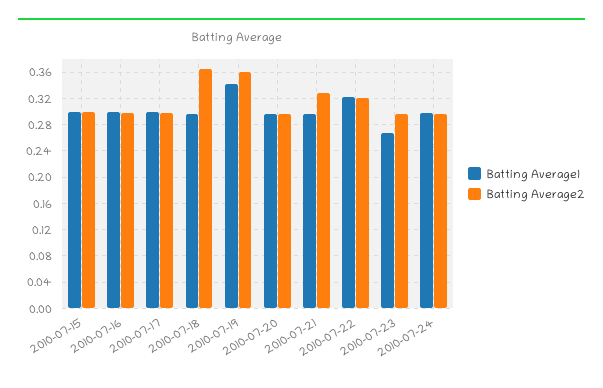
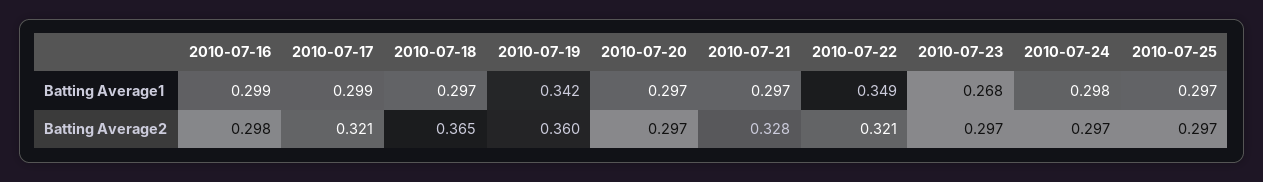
Batting Average1, 2010-07-15: 0.3 -> none
Batting Average2, 2010-07-15: 0.3 -> none
Batting Average2, 2010-07-17: 0.3 -> 0.321
Batting Average1, 2010-07-22: 0.32 -> 0.349
Batting Average1, 2010-07-25: none -> 0.297
Batting Average2, 2010-07-25: none -> 0.297

